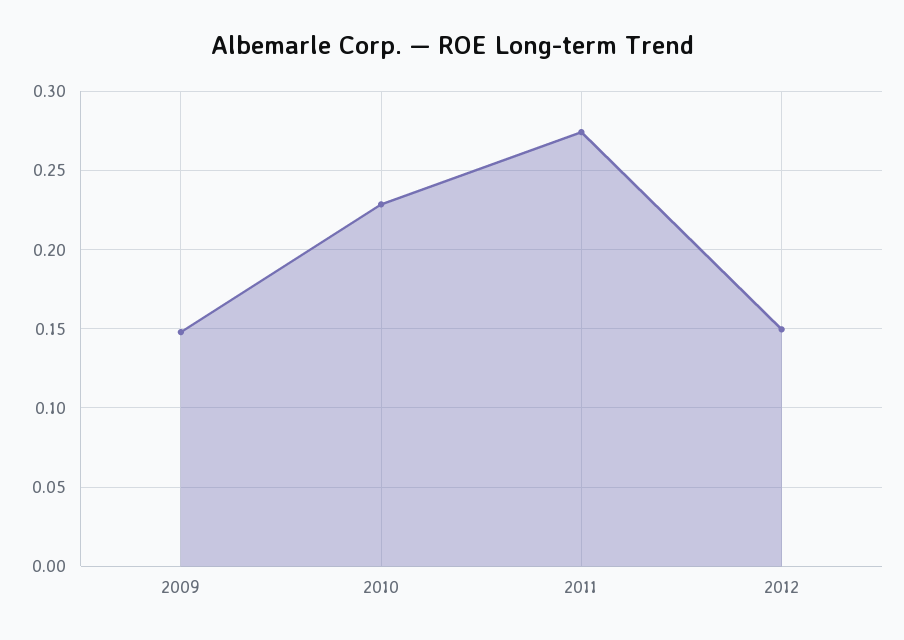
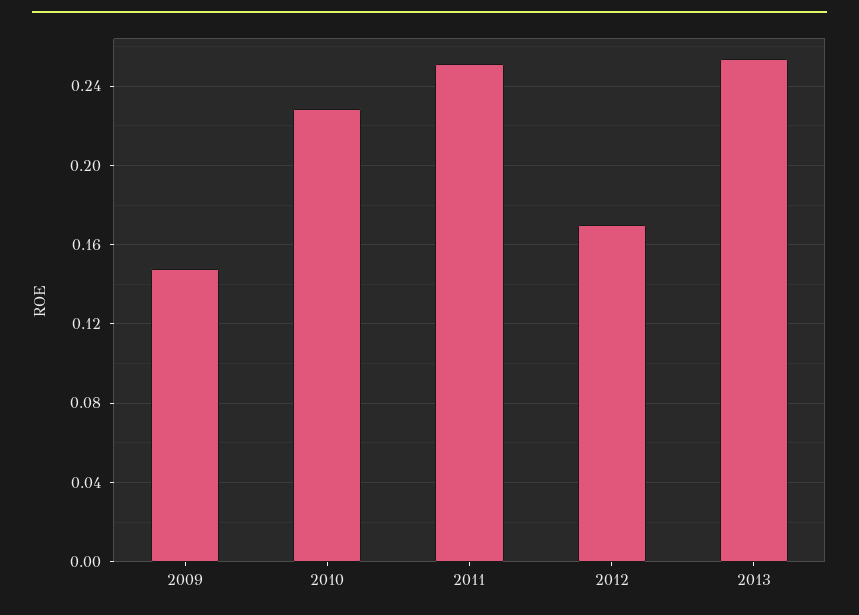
2011: 0.275 -> 0.25
2012: 0.15 -> 0.17
2013: none -> 0.255

